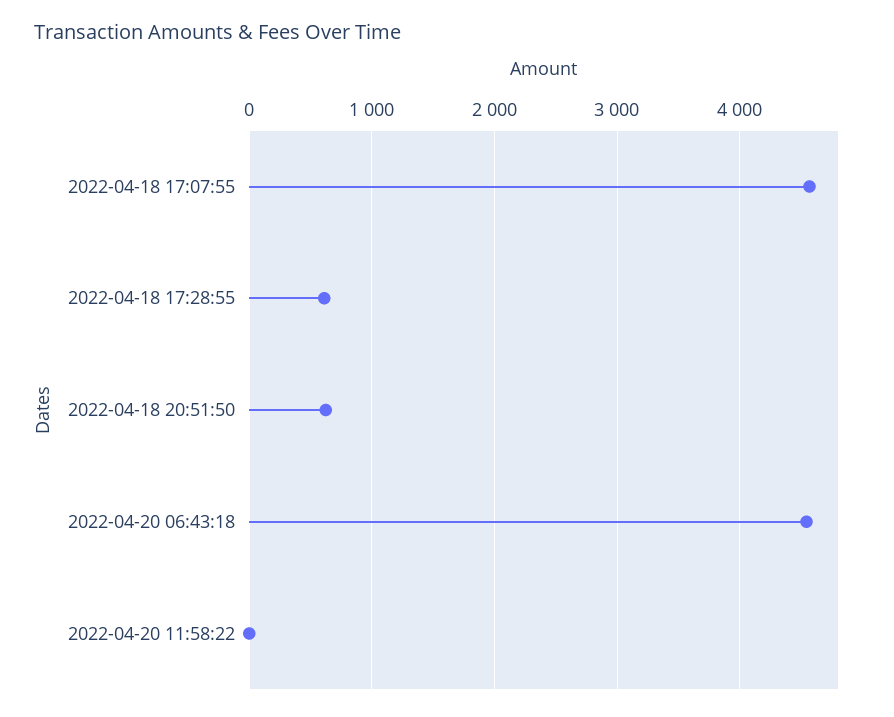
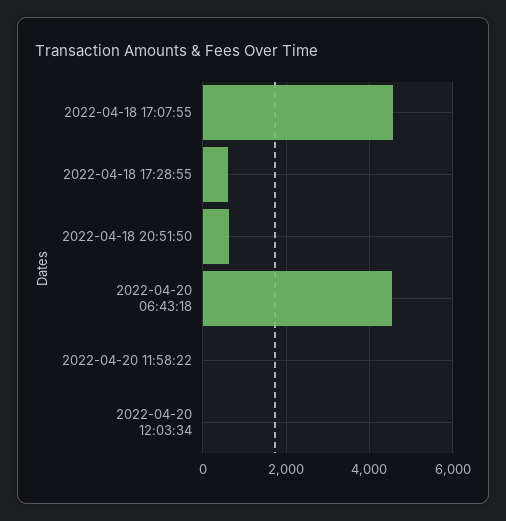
2022-04-20 12:03:34: none -> 0

